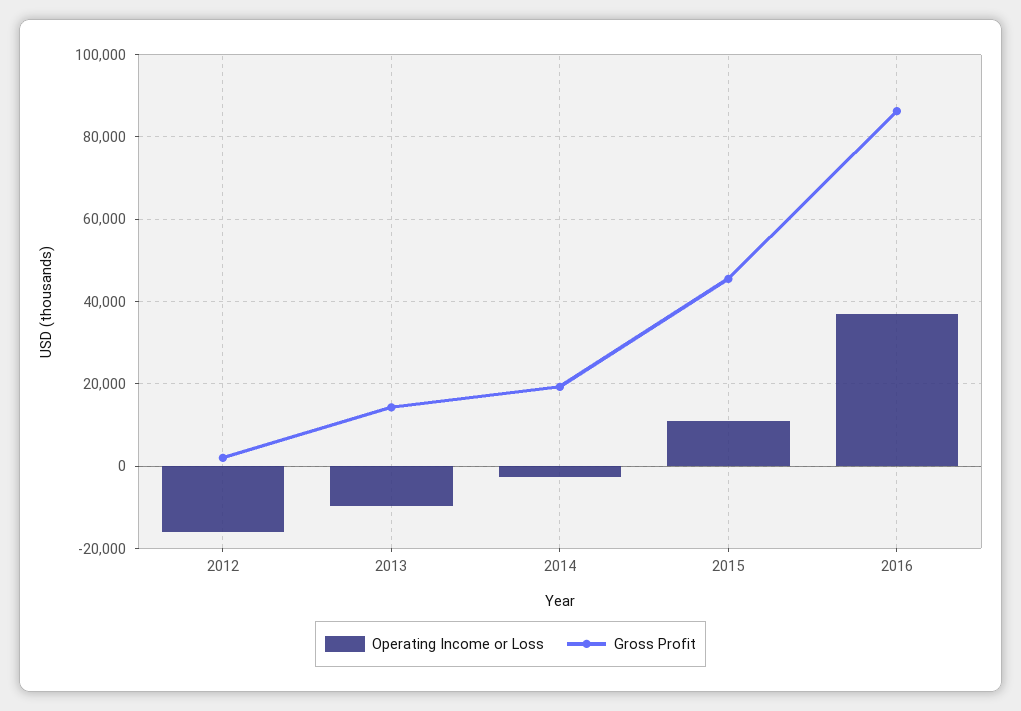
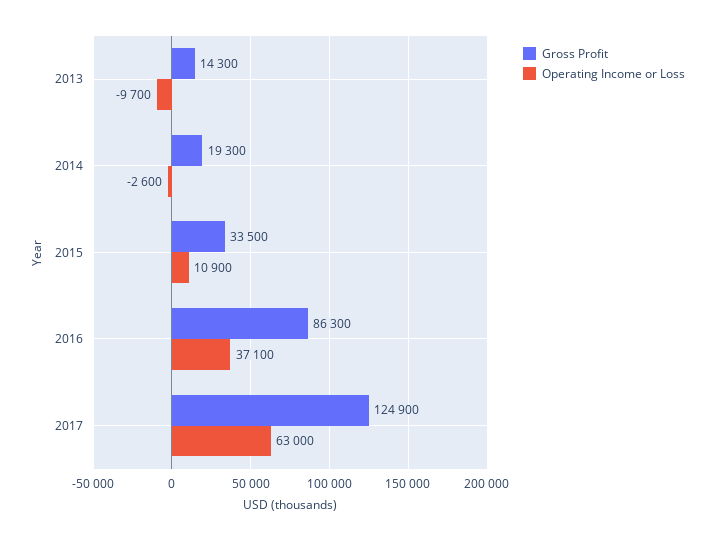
Operating Income or Loss, 2012: -16000 -> none
Gross Profit, 2012: 2000 -> none
Gross Profit, 2015: 46000 -> 33500
Gross Profit, 2017: none -> 124900
Operating Income or Loss, 2017: none -> 63000

